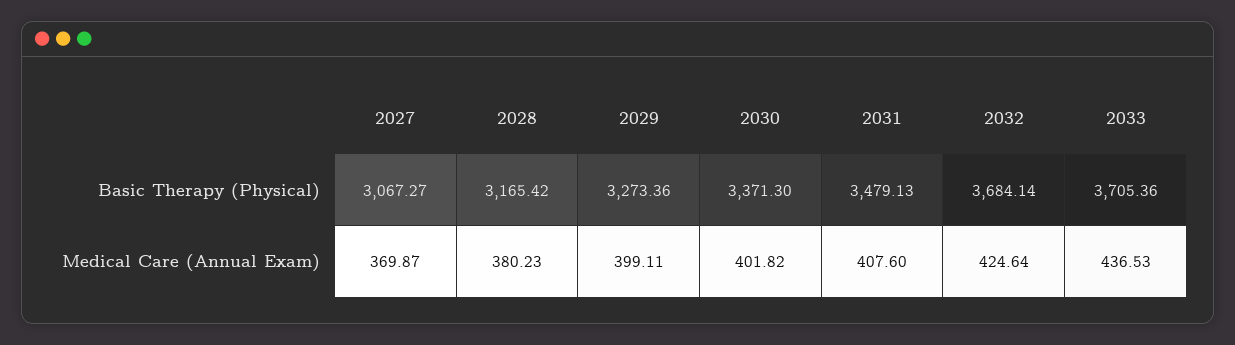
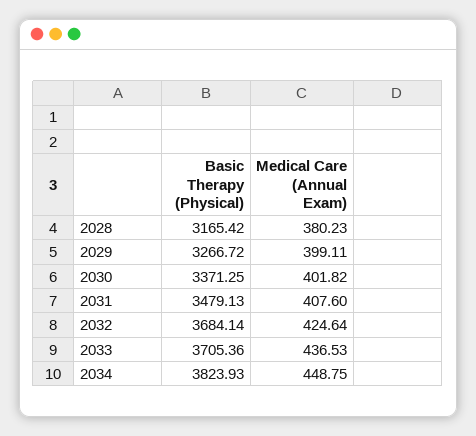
2027, Basic Therapy (Physical): 3067.27 -> none
2029, Basic Therapy (Physical): 3273.36 -> 3266.72
2030, Basic Therapy (Physical): 3371.3 -> 3371.25
2027, Medical Care (Annual Exam): 369.87 -> none
2034, Basic Therapy (Physical): none -> 3823.93
2034, Medical Care (Annual Exam): none -> 448.75

